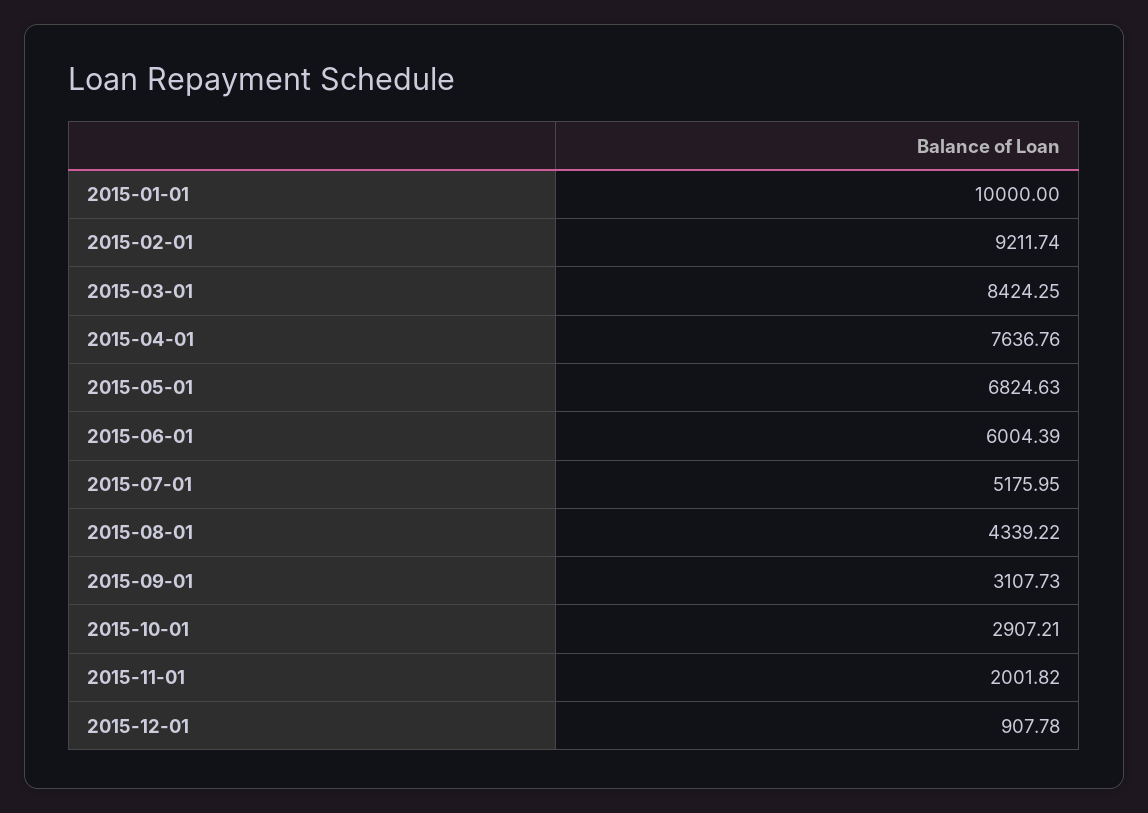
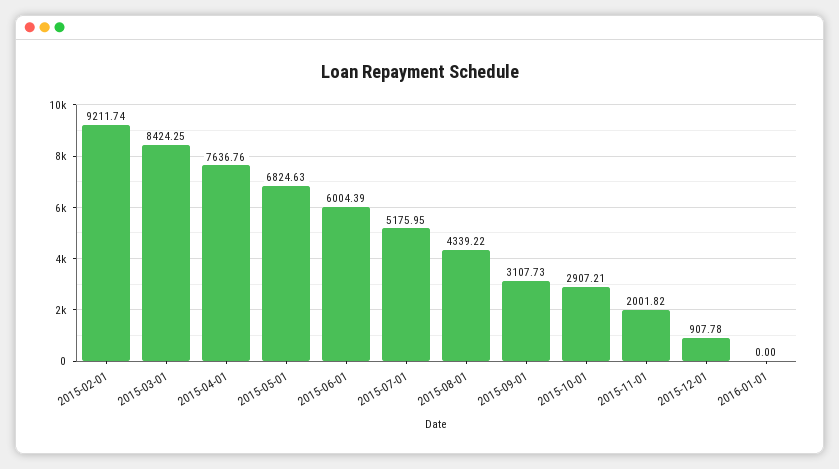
2015-01-01: 10000 -> none
2016-01-01: none -> 0

